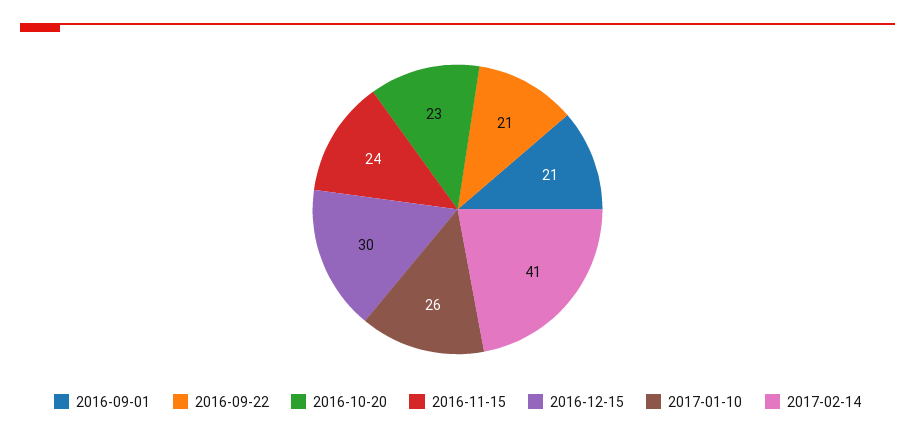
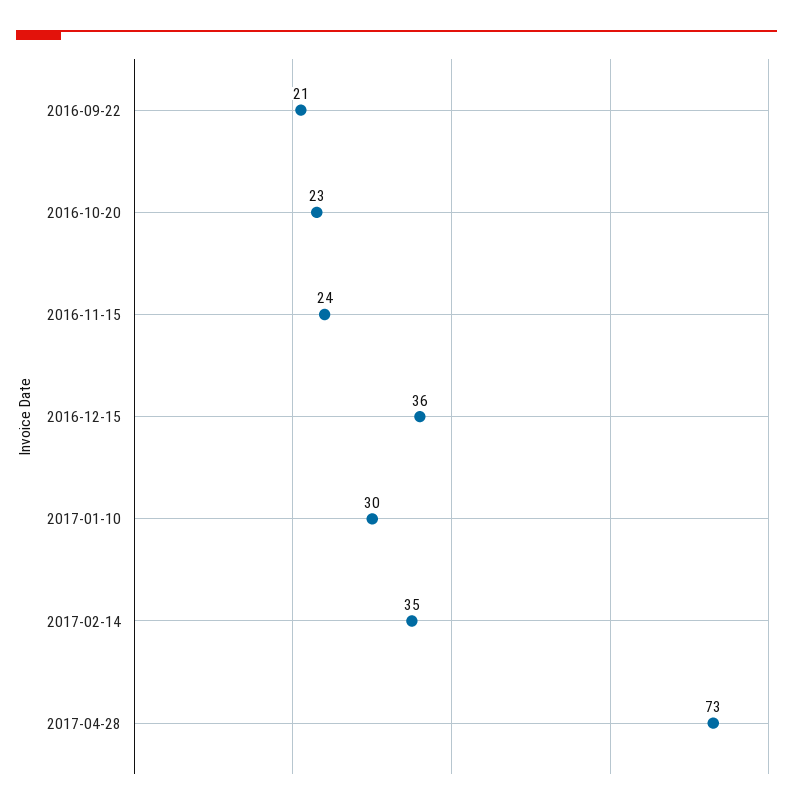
2016-09-01: 21 -> none
2016-12-15: 30 -> 36
2017-01-10: 26 -> 30
2017-02-14: 41 -> 35
2017-04-28: none -> 73

